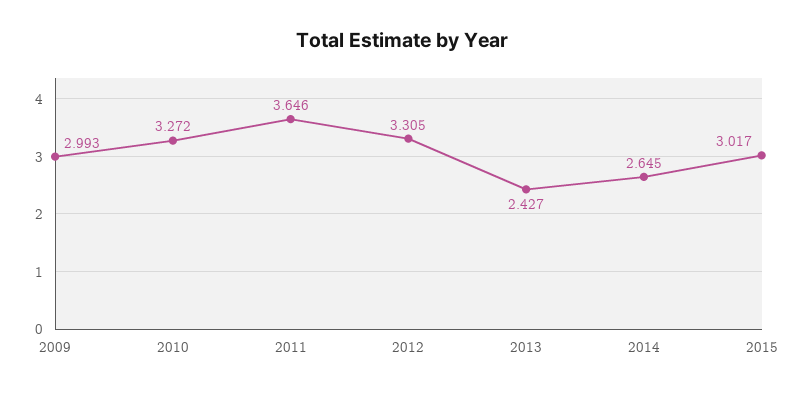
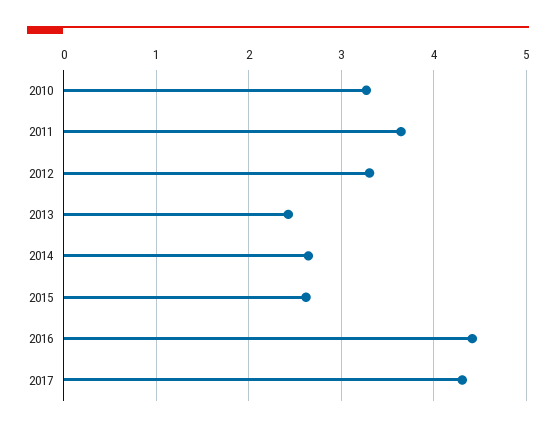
2009: 2.993 -> none
2015: 3.017 -> 2.6
2016: none -> 4.4
2017: none -> 4.3

